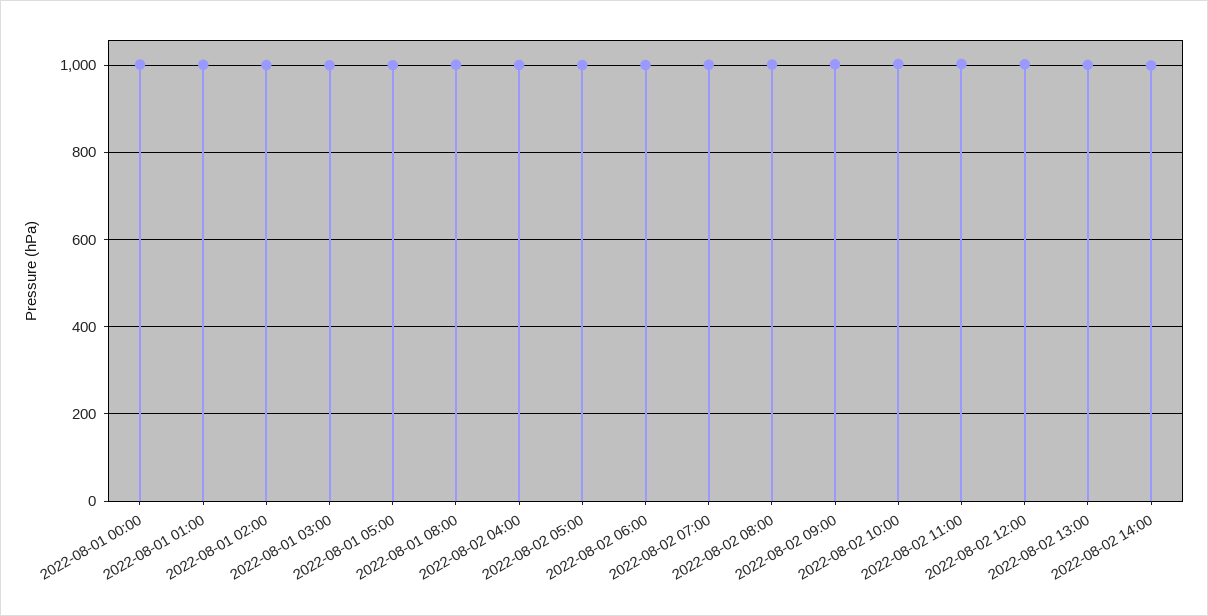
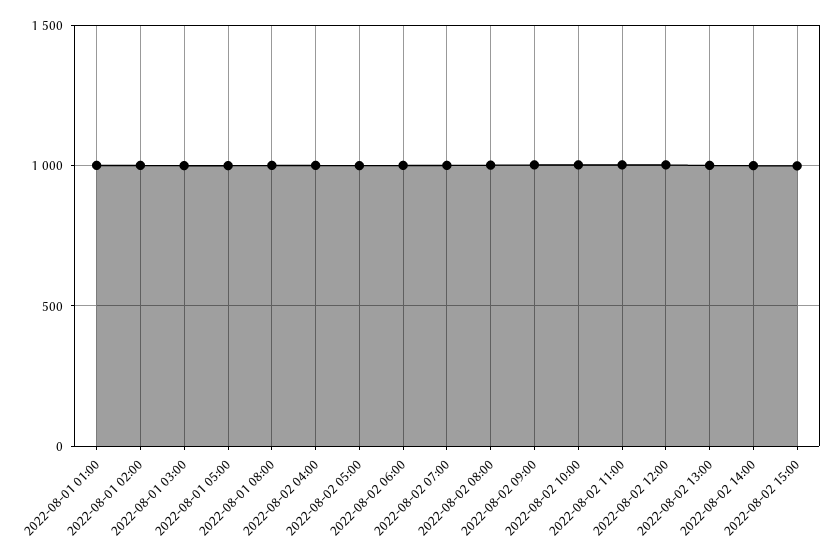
2022-08-01 00:00: 1000 -> none
2022-08-02 15:00: none -> 1000

